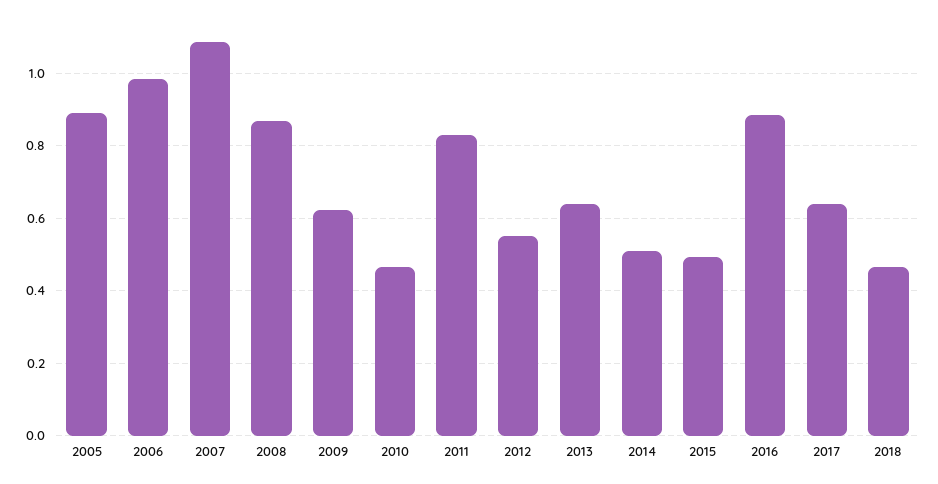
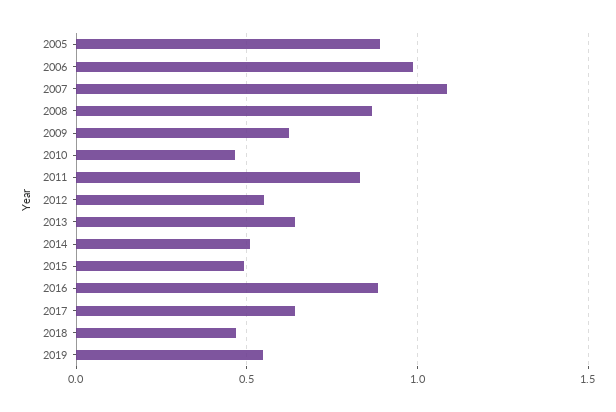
2019: none -> 0.55

